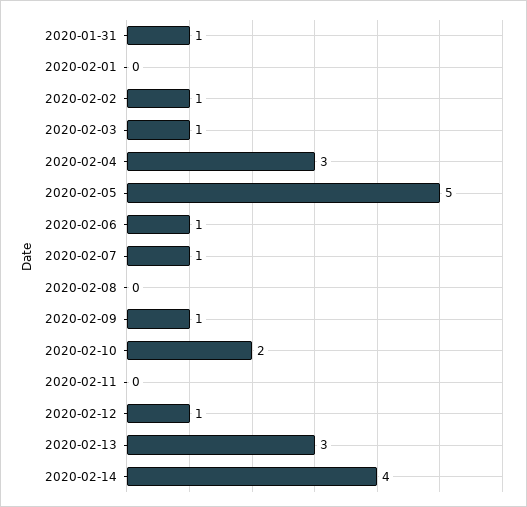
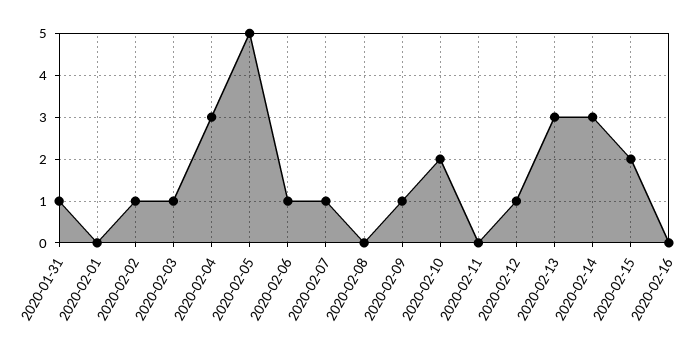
2020-02-14: 4 -> 3
2020-02-15: none -> 2
2020-02-16: none -> 0

